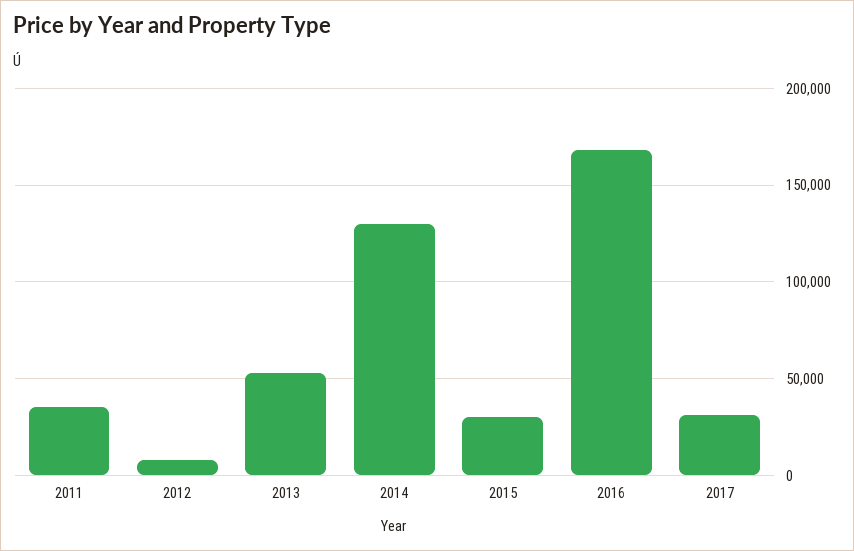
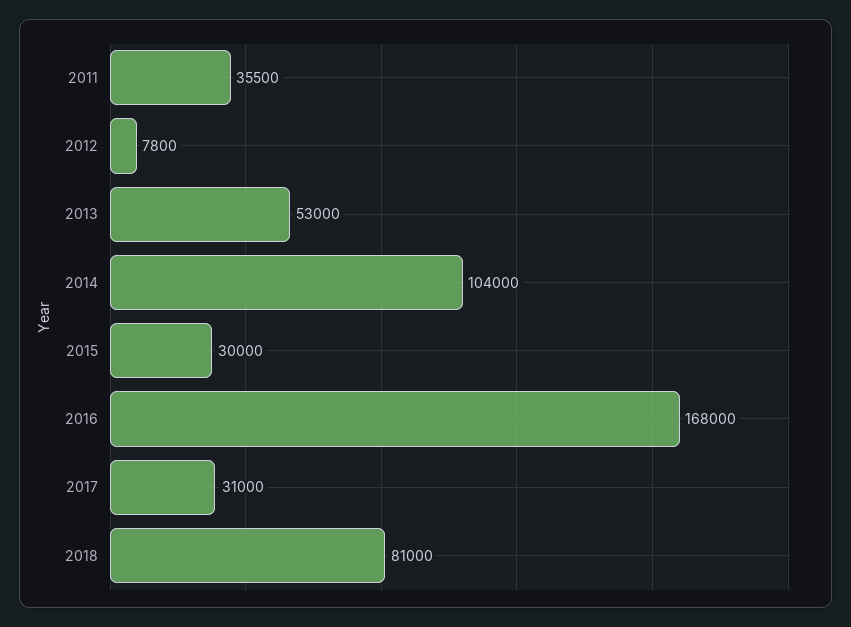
2014: 130000 -> 104000
2018: none -> 81000

